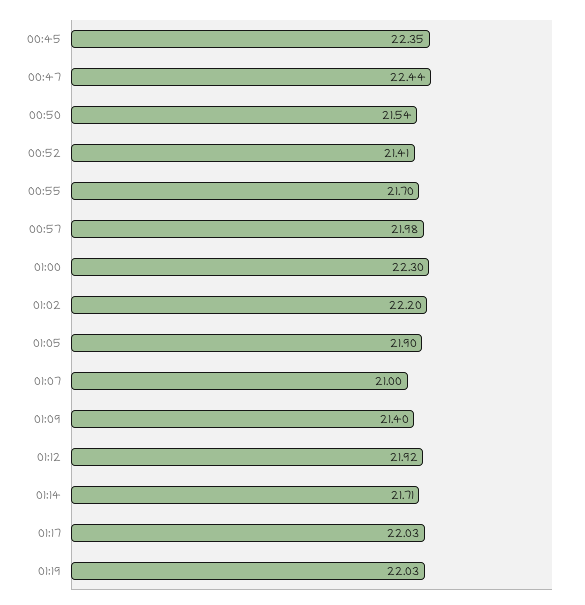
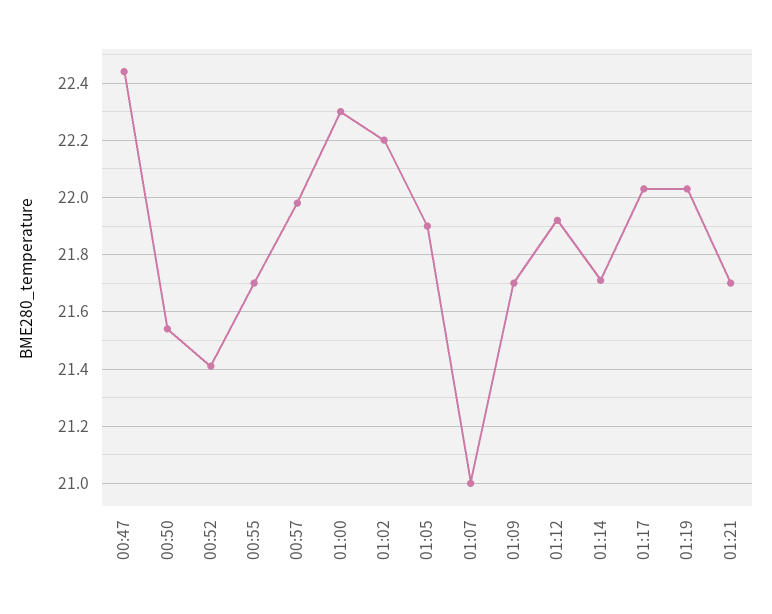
00:45: 22.35 -> none
01:09: 21.4 -> 21.7
01:21: none -> 21.7

